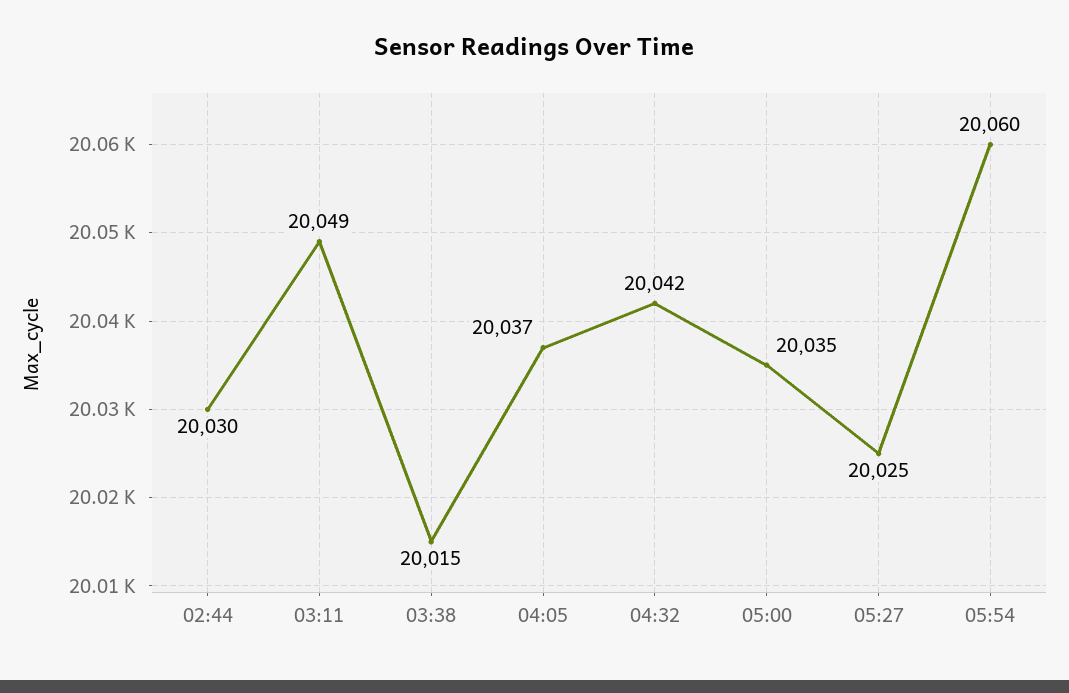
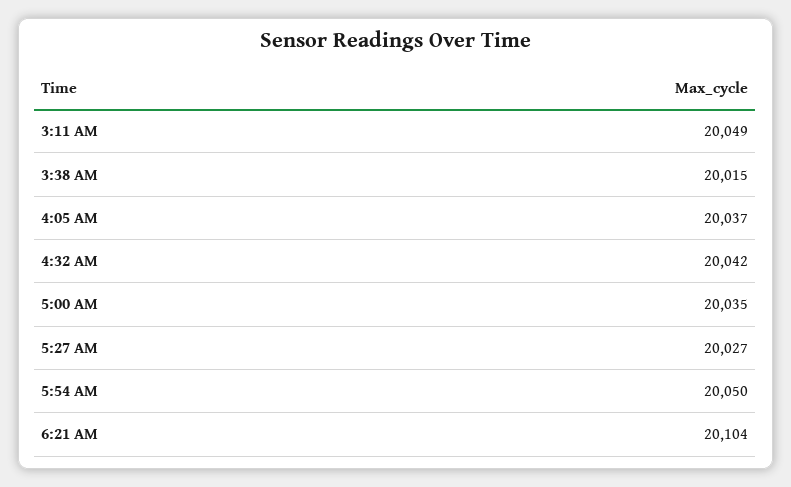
02:44: 20030 -> none
05:27: 20025 -> 20027
05:54: 20060 -> 20050
6:21 AM: none -> 20104

